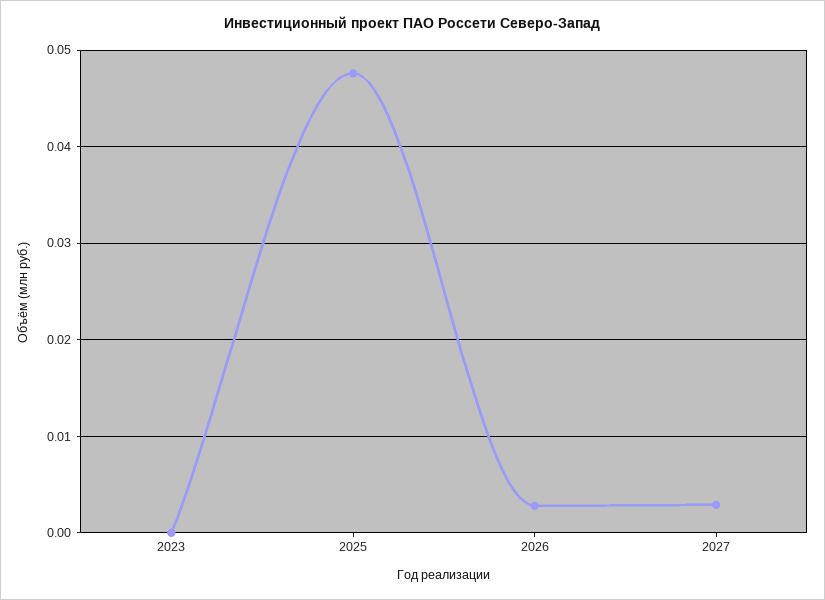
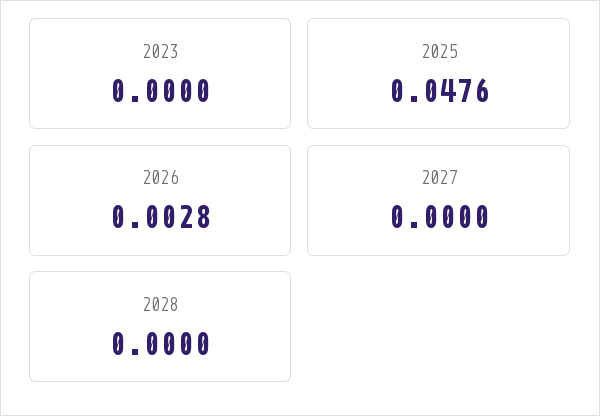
2027: 0.003 -> 0
2028: none -> 0

